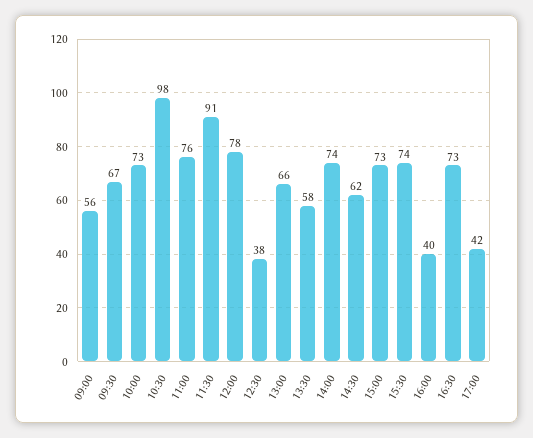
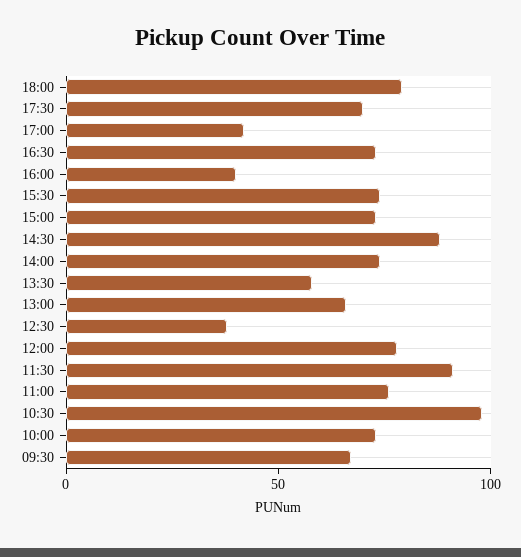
09:00: 56 -> none
14:30: 62 -> 90
18:00: none -> 80
17:30: none -> 70

